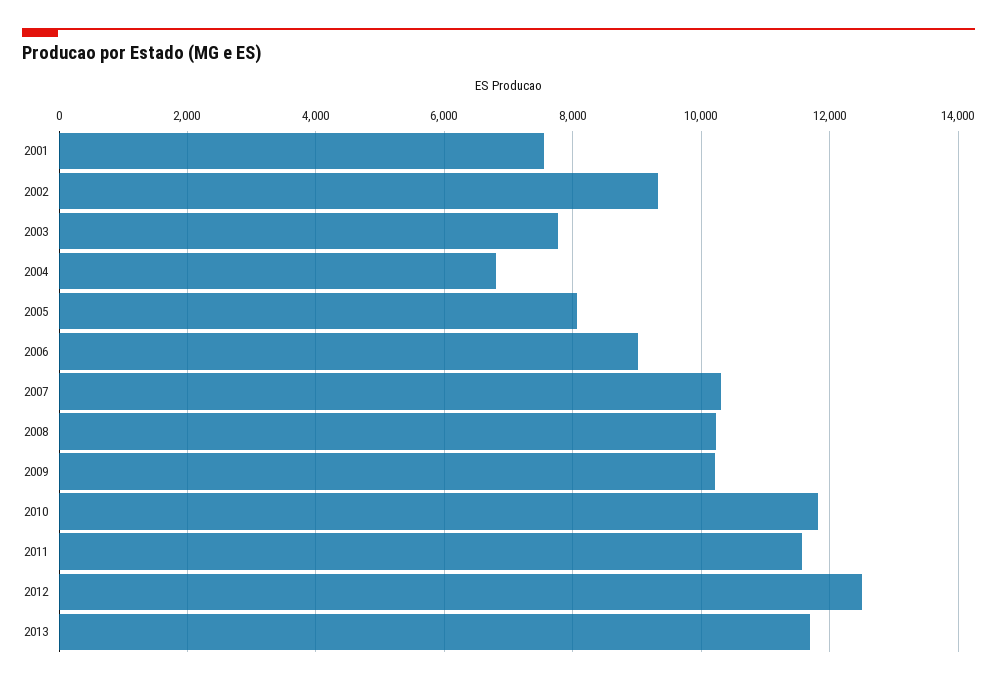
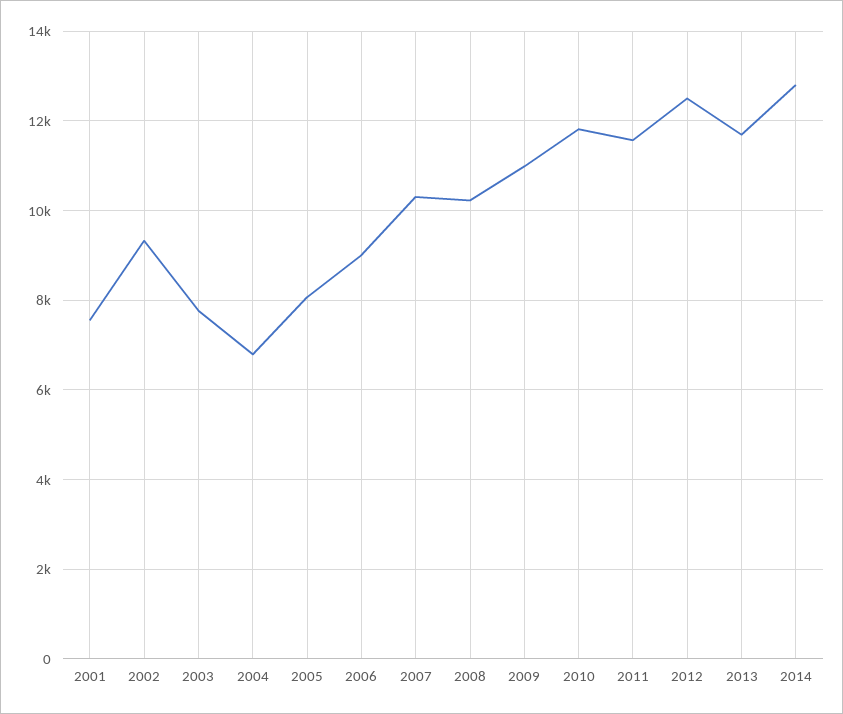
2009: 10200 -> 11000
2014: none -> 12800

